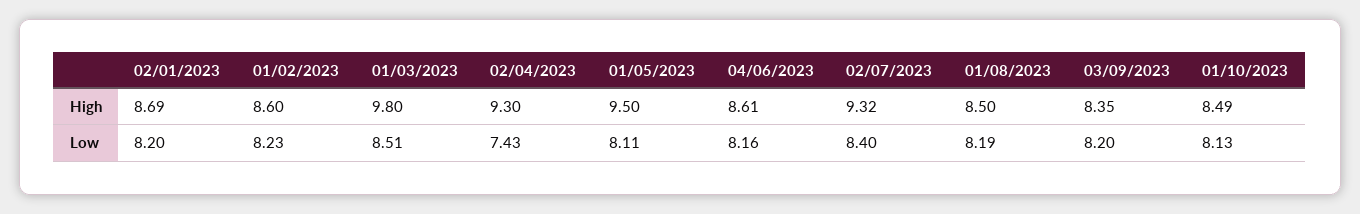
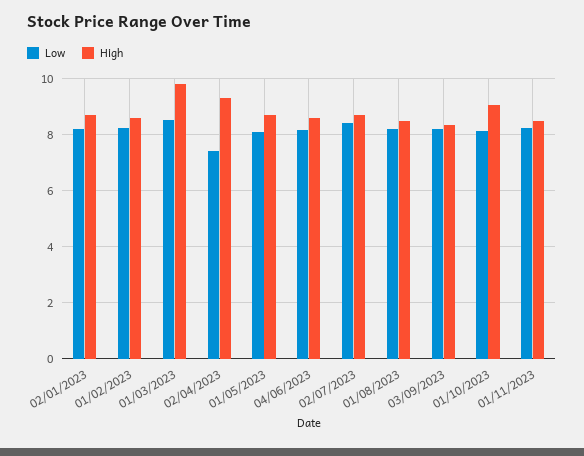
High, 01/05/2023: 9.5 -> 8.75
High, 02/07/2023: 9.32 -> 8.75
High, 01/10/2023: 8.49 -> 9
Low, 01/11/2023: none -> 8.25
High, 01/11/2023: none -> 8.5

